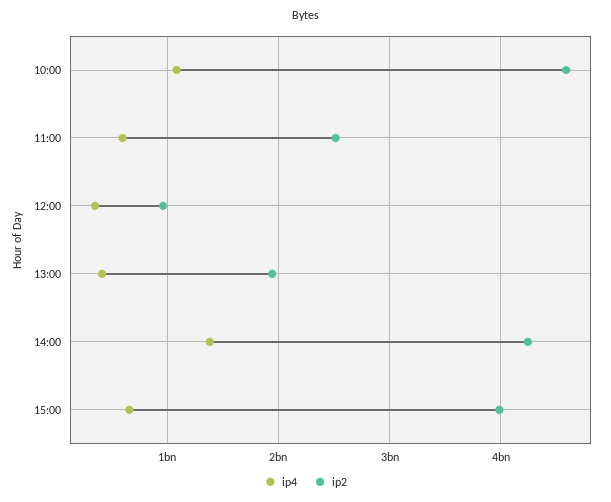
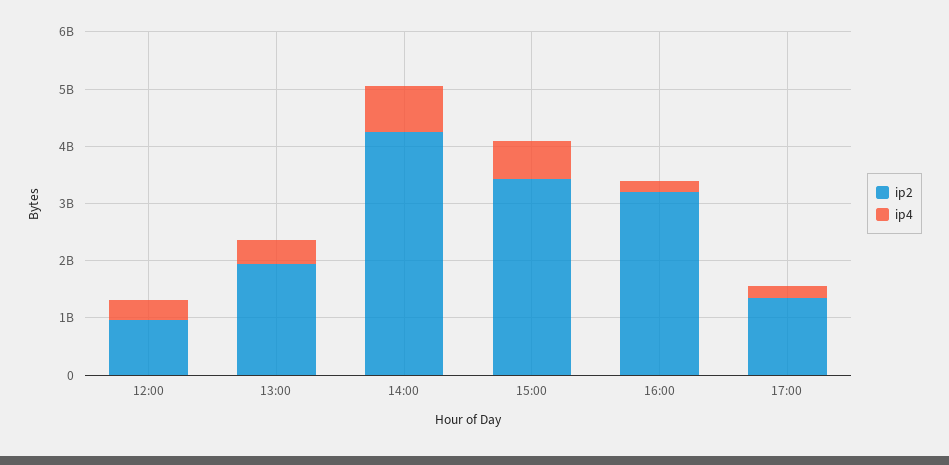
ip4, 10:00: 1100000000 -> none
ip2, 10:00: 4600000000 -> none
ip4, 11:00: 600000000 -> none
ip2, 11:00: 2500000000 -> none
ip4, 14:00: 1400000000 -> 800000000
ip2, 15:00: 4000000000 -> 3400000000
ip2, 16:00: none -> 3200000000
ip4, 16:00: none -> 200000000
ip2, 17:00: none -> 1400000000
ip4, 17:00: none -> 200000000

